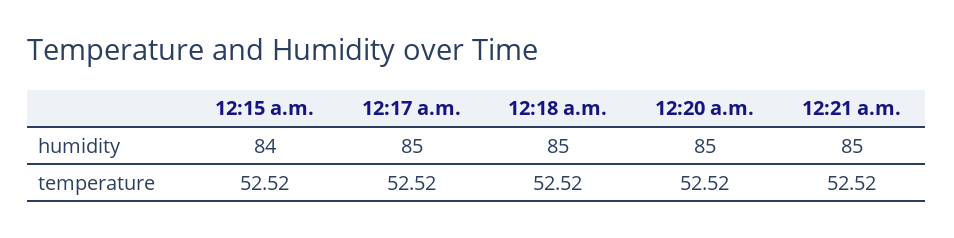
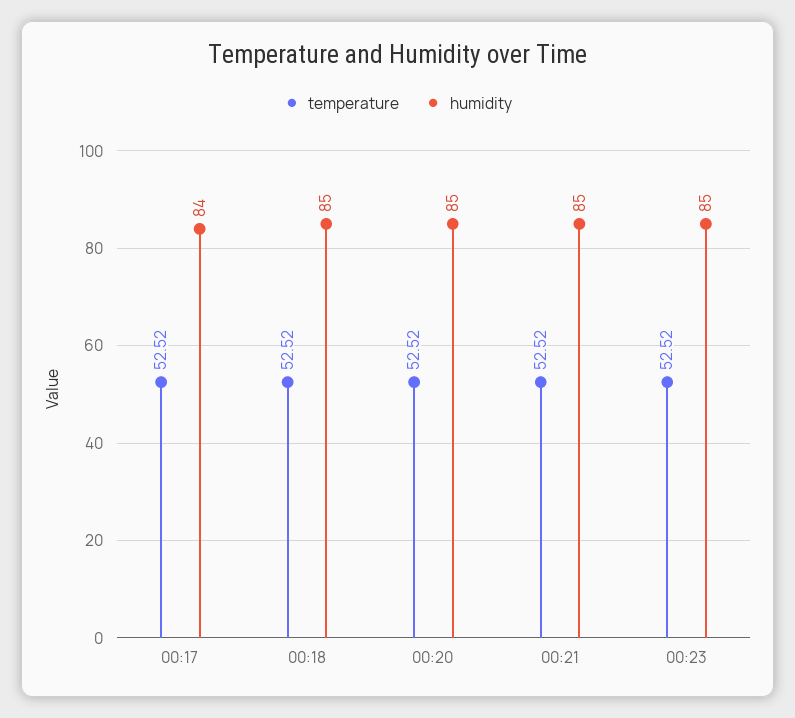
humidity, 12:15 a.m.: 84 -> none
humidity, 12:17 a.m.: 85 -> 84
temperature, 12:15 a.m.: 52.52 -> none
temperature, 00:23: none -> 52.52
humidity, 00:23: none -> 85

